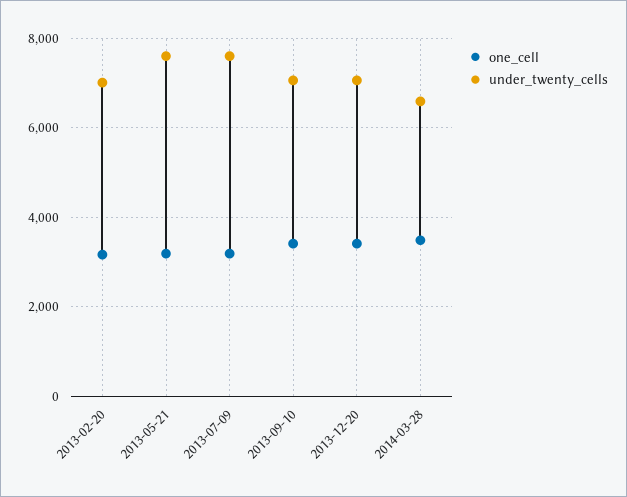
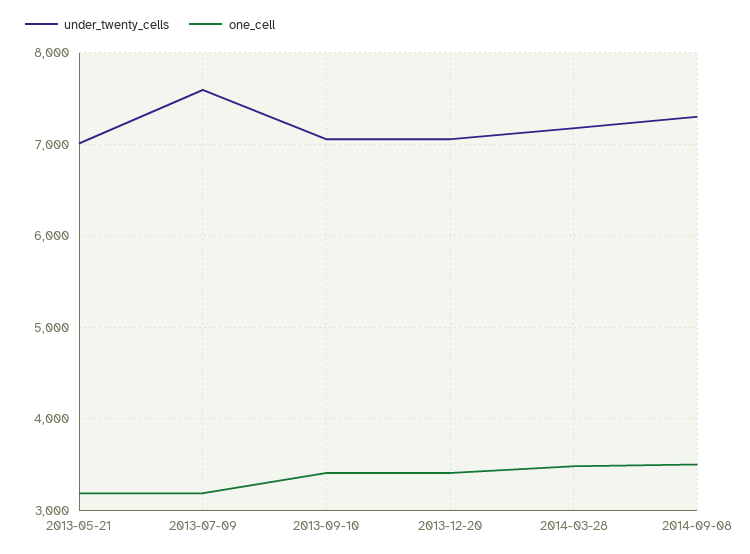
one_cell, 2013-02-20: 3200 -> none
under_twenty_cells, 2013-02-20: 7000 -> none
under_twenty_cells, 2013-05-21: 7600 -> 7000
under_twenty_cells, 2014-03-28: 6600 -> 7200
under_twenty_cells, 2014-09-08: none -> 7300
one_cell, 2014-09-08: none -> 3500

